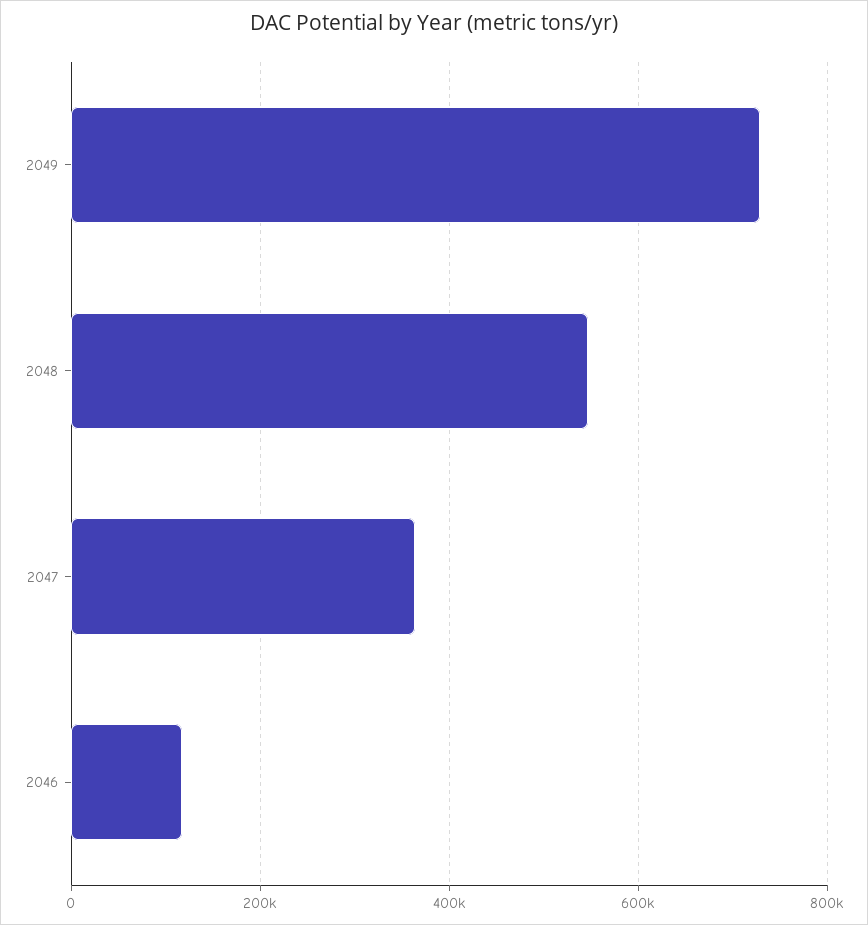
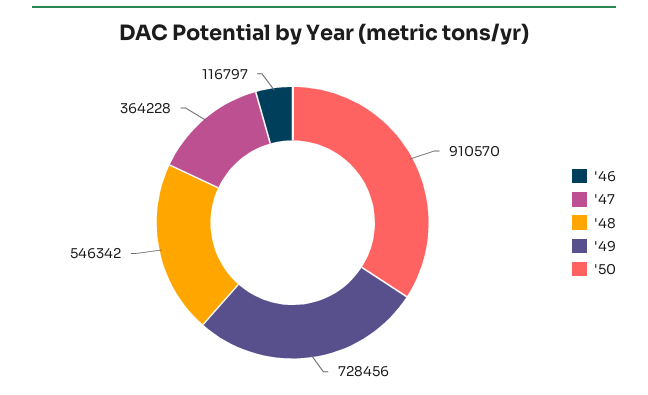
'50: none -> 910570

